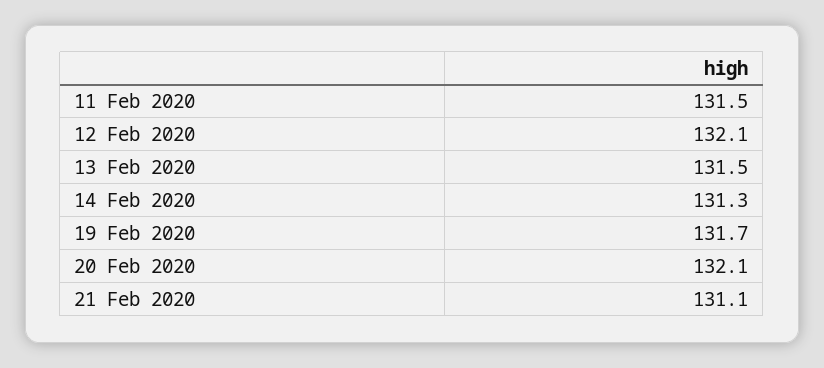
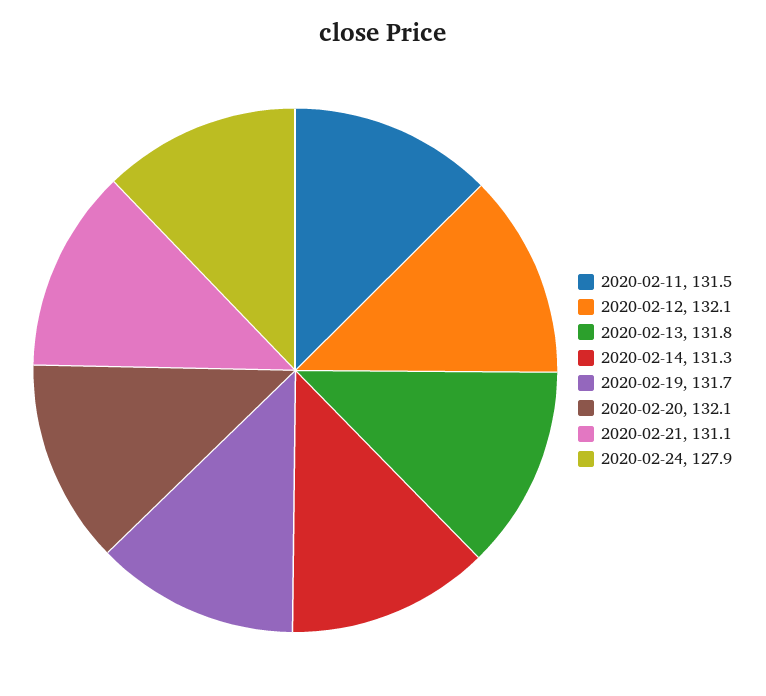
13 Feb 2020: 131.5 -> 131.8
2020-02-24: none -> 127.9

